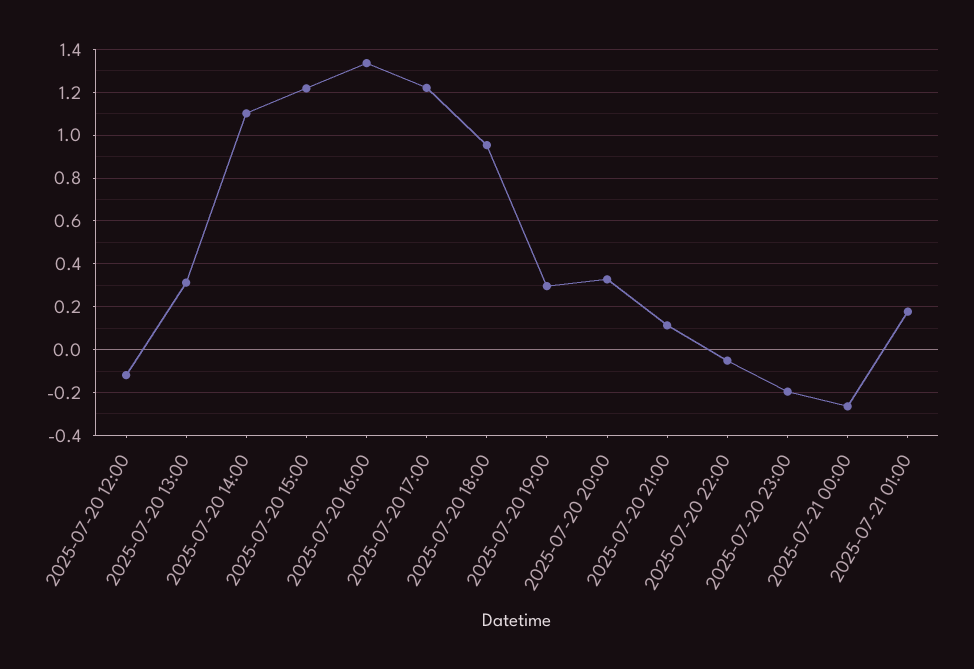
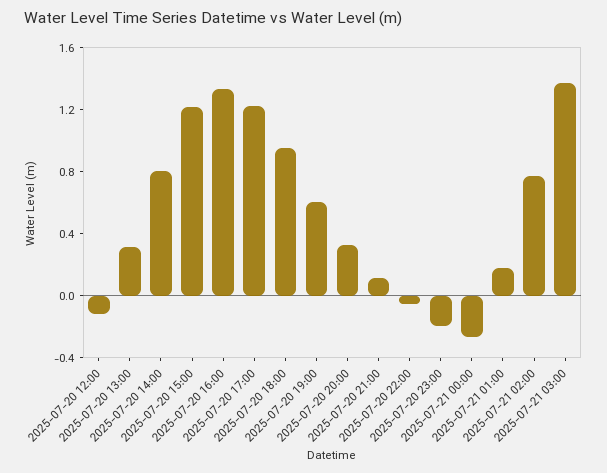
2025-07-20 14:00: 1.1 -> 0.8
2025-07-20 19:00: 0.3 -> 0.6
2025-07-21 02:00: none -> 0.8
2025-07-21 03:00: none -> 1.4

